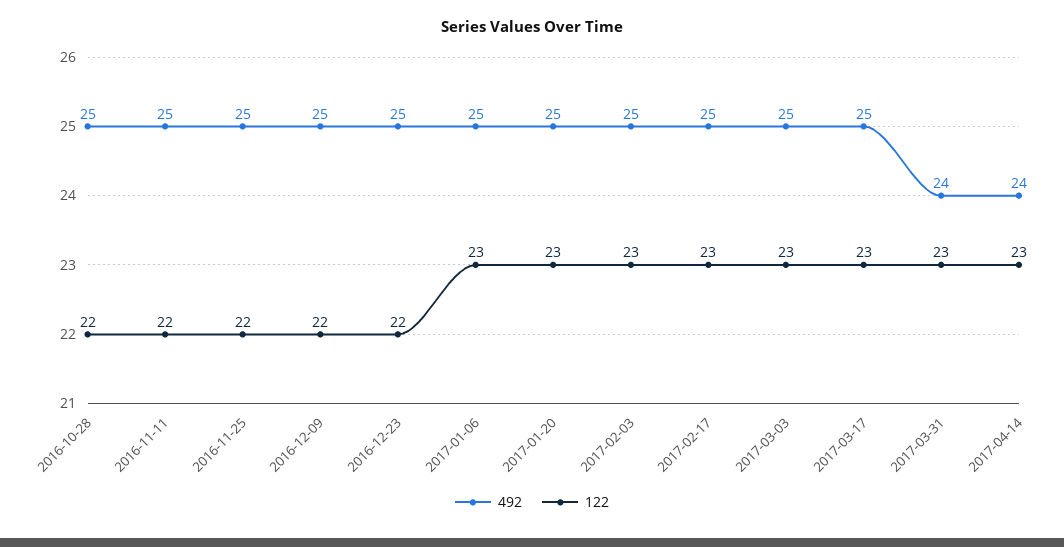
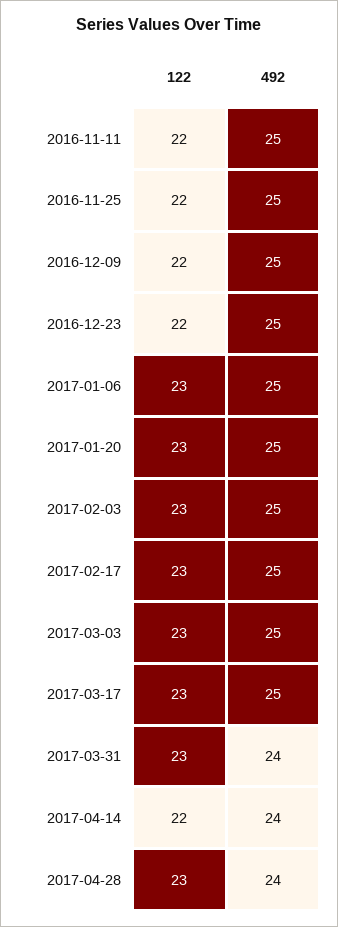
492, 2016-10-28: 25 -> none
122, 2016-10-28: 22 -> none
122, 2017-04-14: 23 -> 22
122, 2017-04-28: none -> 23
492, 2017-04-28: none -> 24

